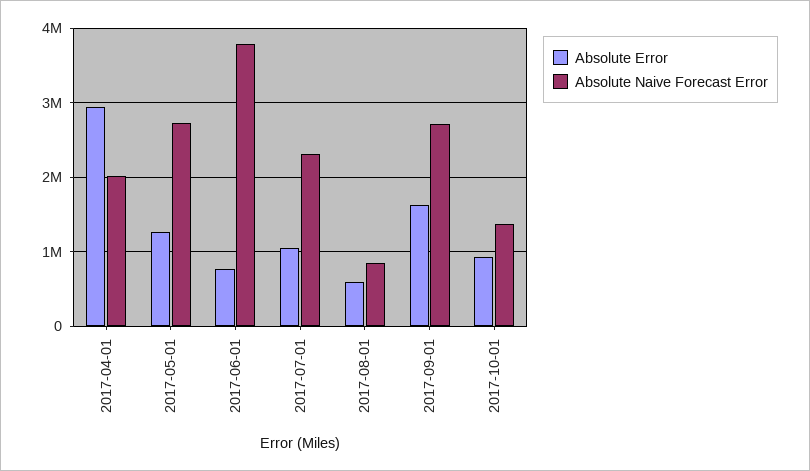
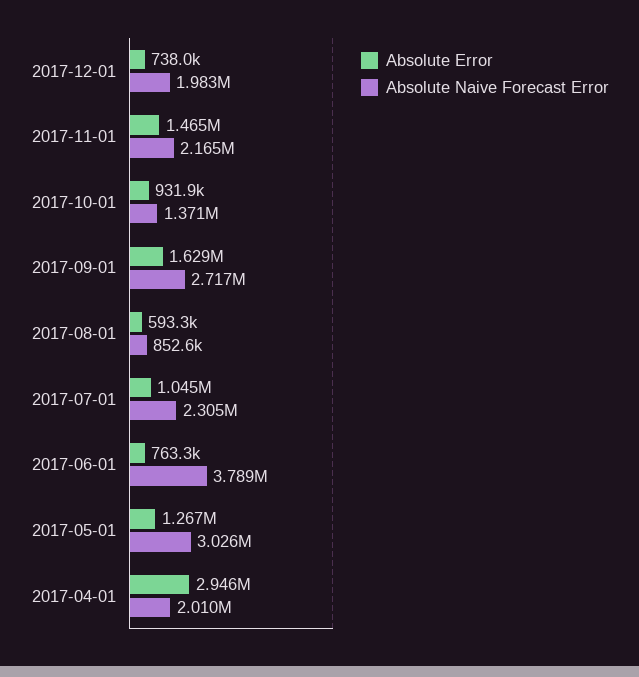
Absolute Naive Forecast Error, 2017-05-01: 2700000 -> 3026000
Absolute Error, 2017-12-01: none -> 738000
Absolute Naive Forecast Error, 2017-12-01: none -> 1983000
Absolute Error, 2017-11-01: none -> 1465000
Absolute Naive Forecast Error, 2017-11-01: none -> 2165000

